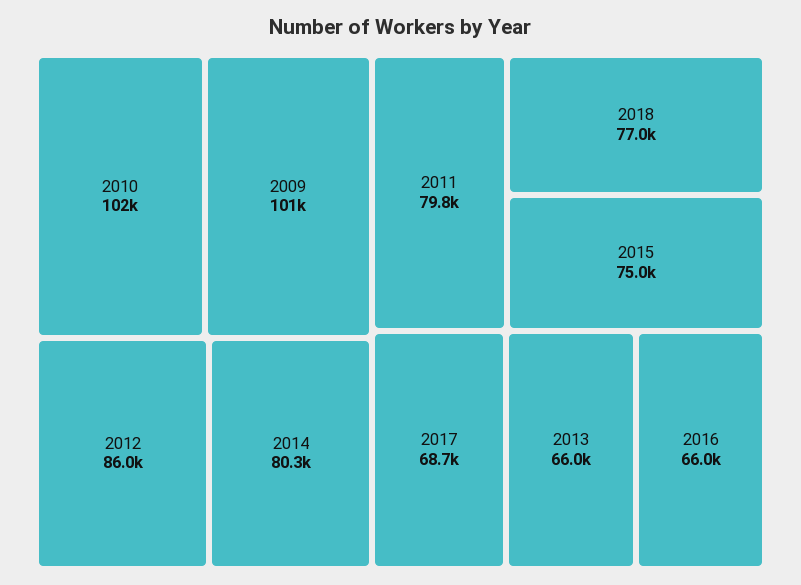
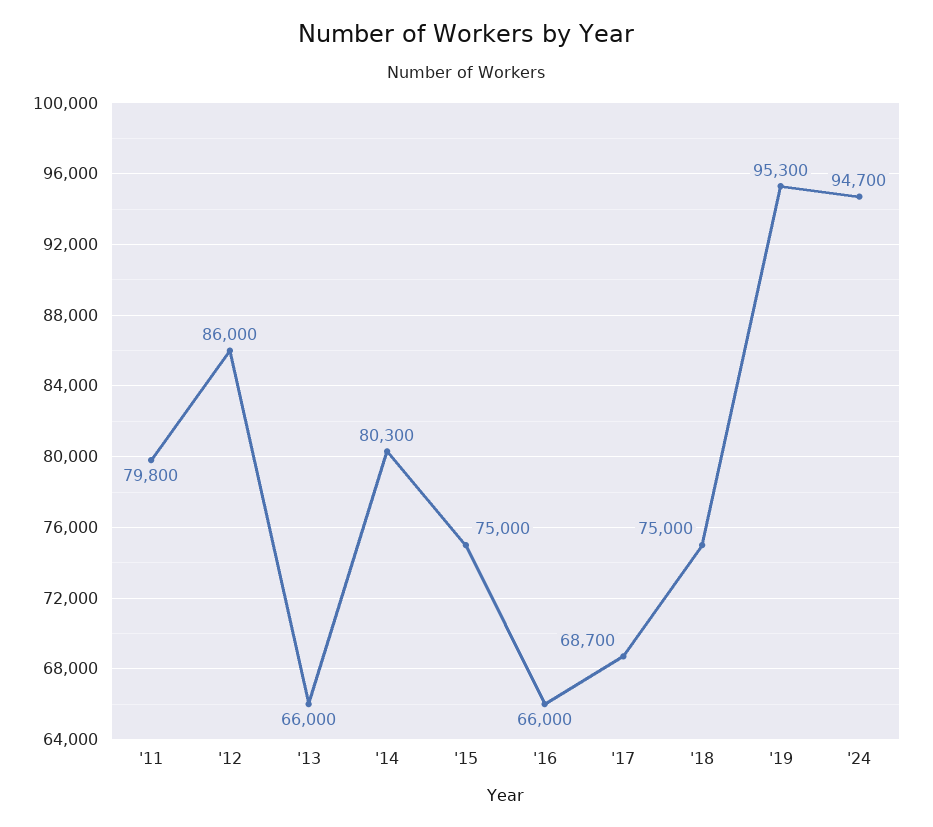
2010: 102000 -> none
2009: 101000 -> none
2018: 77000 -> 75000
'19: none -> 95300
'24: none -> 94700

